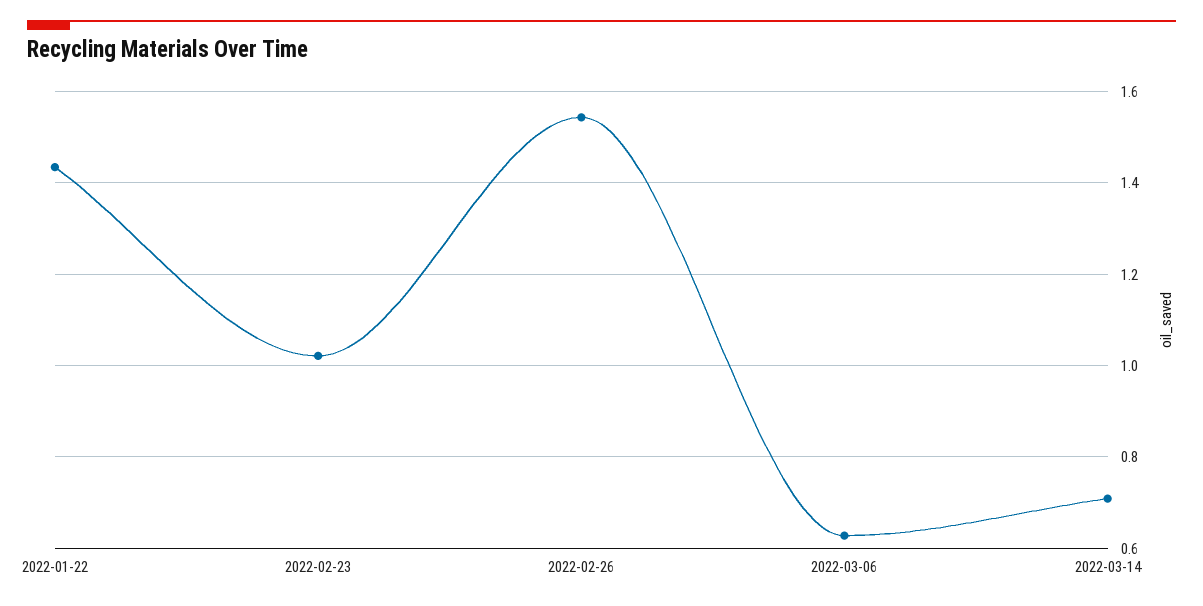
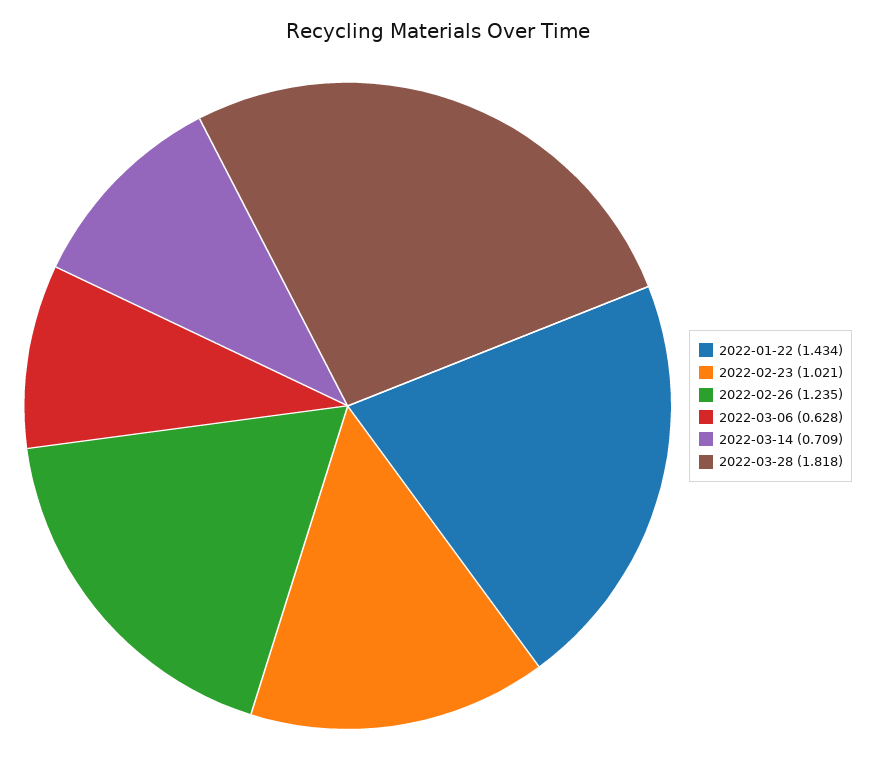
2022-02-26: 1.54 -> 1.235
2022-03-28: none -> 1.818

